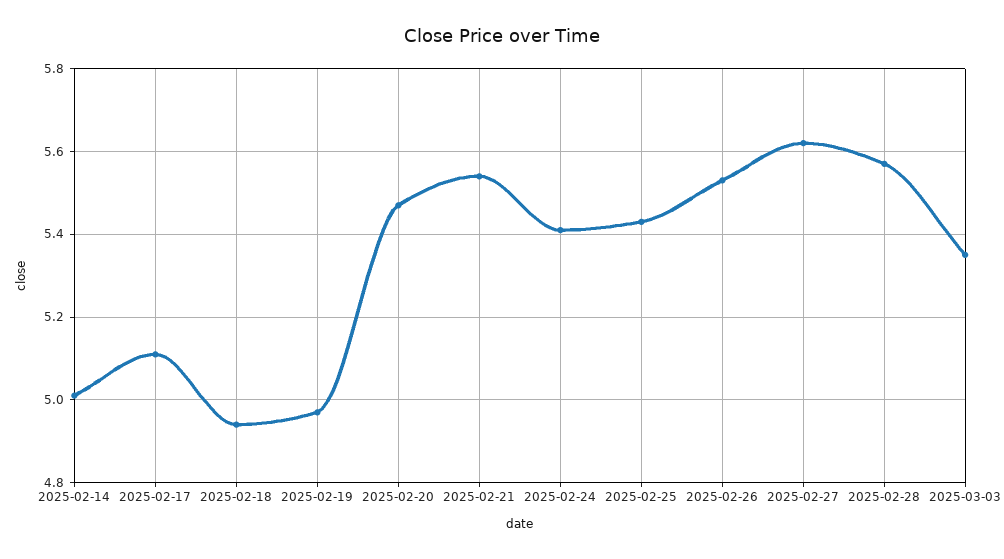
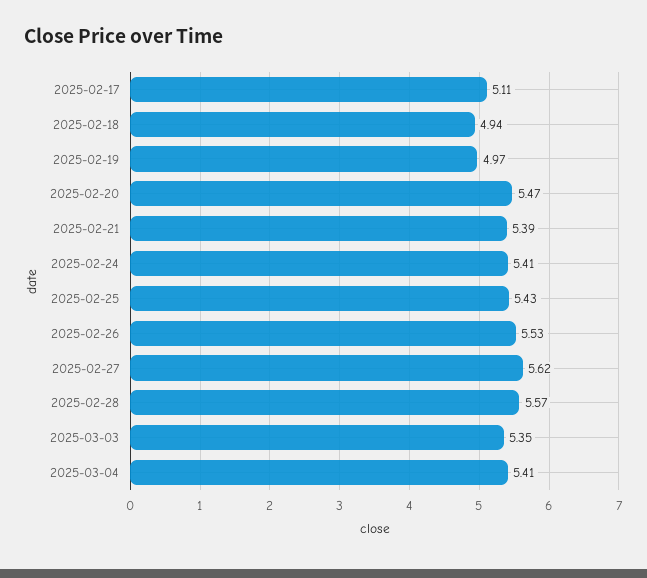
2025-02-14: 5 -> none
2025-02-21: 5.55 -> 5.39
2025-03-04: none -> 5.41

